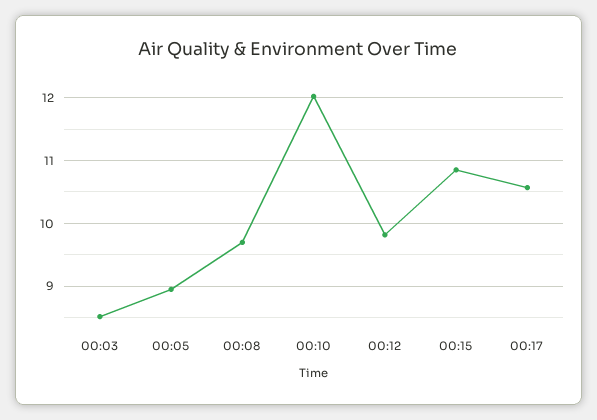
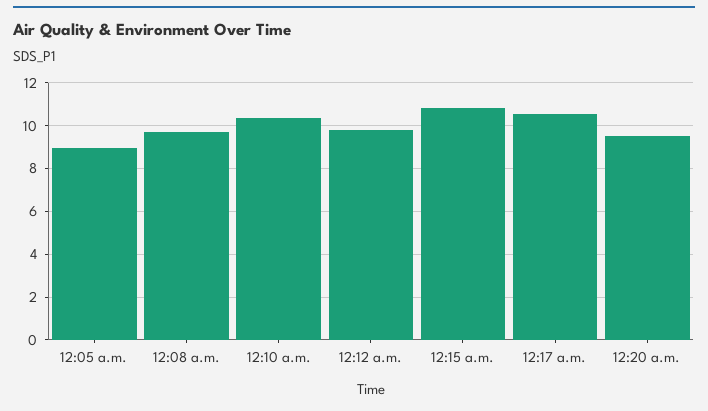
00:03: 8.5 -> none
00:10: 12 -> 10.5
12:20 a.m.: none -> 9.5

